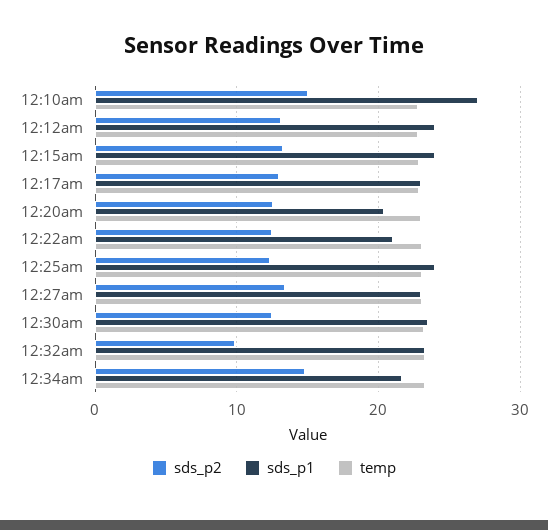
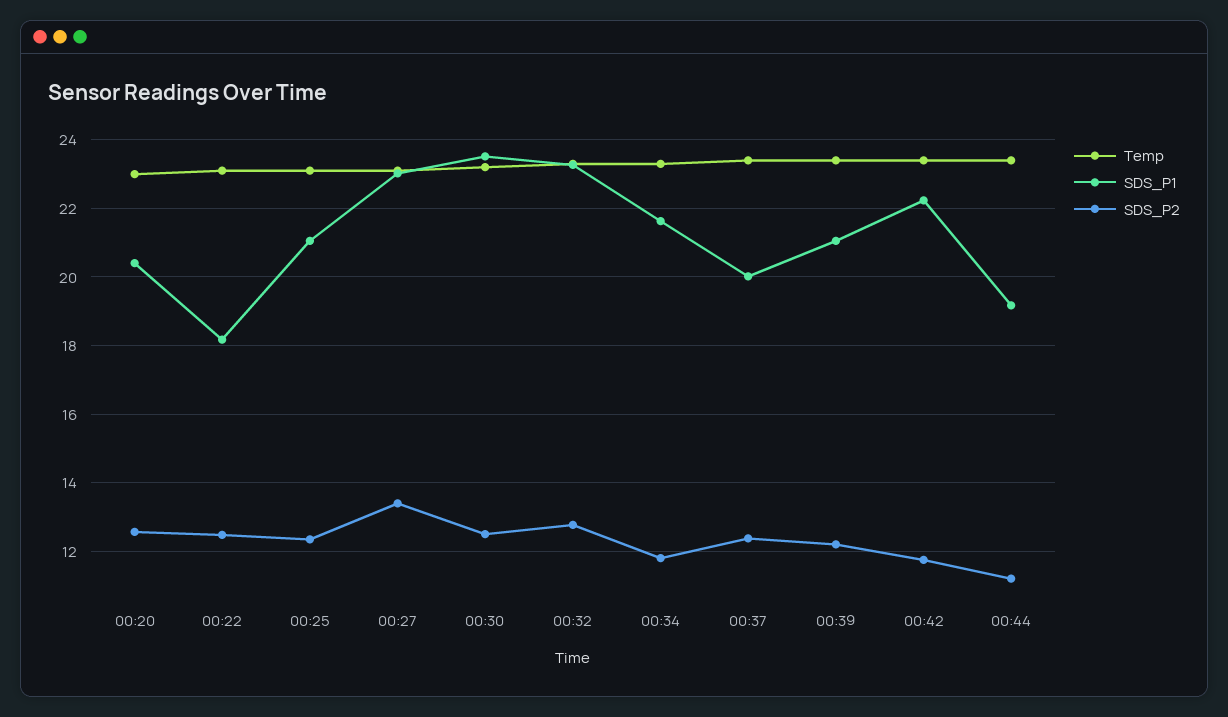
sds_p2, 12:10am: 15 -> none
sds_p1, 12:10am: 27 -> none
temp, 12:10am: 23 -> none
sds_p2, 12:12am: 13 -> none
sds_p1, 12:12am: 24 -> none
temp, 12:12am: 23 -> none
sds_p2, 12:15am: 13 -> none
sds_p1, 12:15am: 24 -> none
temp, 12:15am: 23 -> none
sds_p2, 12:17am: 13 -> none
sds_p1, 12:17am: 23 -> none
temp, 12:17am: 23 -> none
sds_p1, 12:22am: 21 -> 18.2
sds_p1, 12:25am: 24 -> 21
sds_p2, 12:32am: 10 -> 12.8
sds_p2, 12:34am: 15 -> 11.8
temp, 00:37: none -> 23.4
sds_p1, 00:37: none -> 20
sds_p2, 00:37: none -> 12.4
temp, 00:39: none -> 23.4
sds_p1, 00:39: none -> 21
sds_p2, 00:39: none -> 12.2
temp, 00:42: none -> 23.4
sds_p1, 00:42: none -> 22.2
sds_p2, 00:42: none -> 11.8
temp, 00:44: none -> 23.4
sds_p1, 00:44: none -> 19.2
sds_p2, 00:44: none -> 11.2

